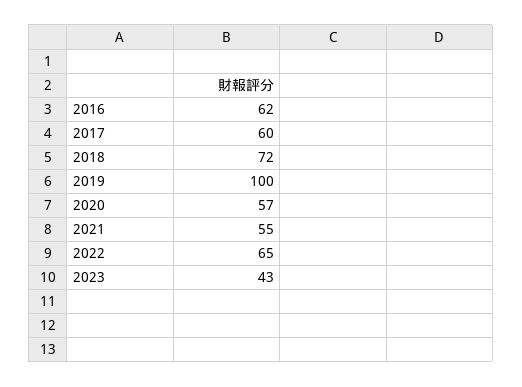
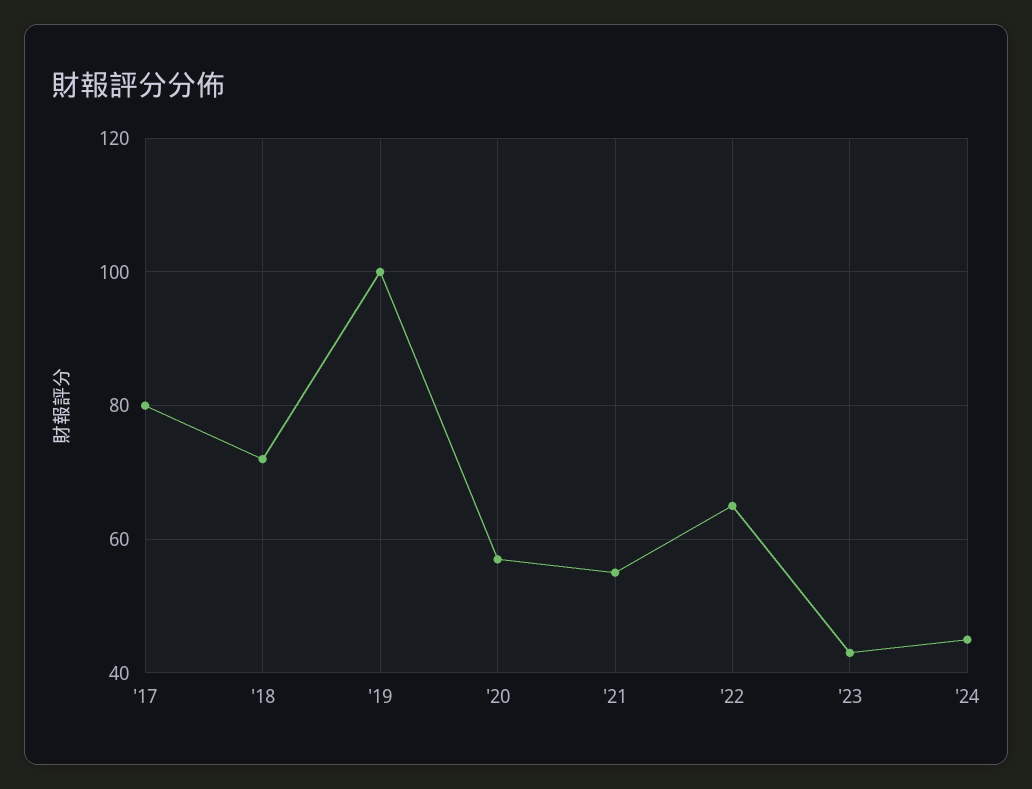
2016: 62 -> none
2017: 60 -> 80
'24: none -> 45

